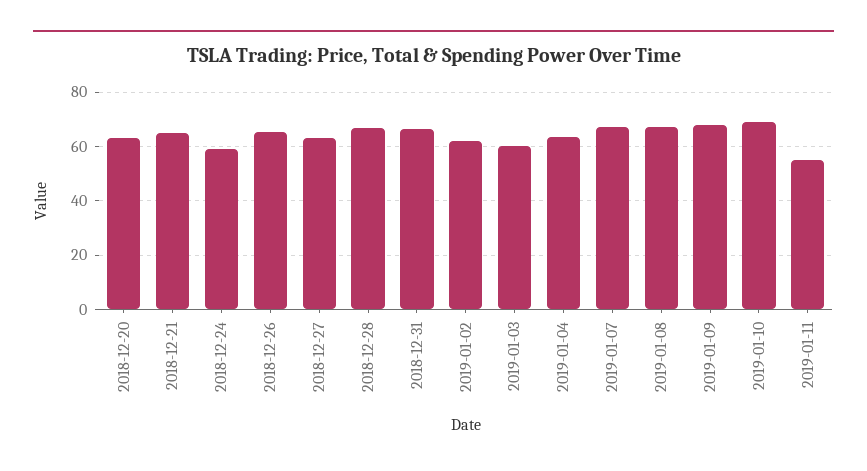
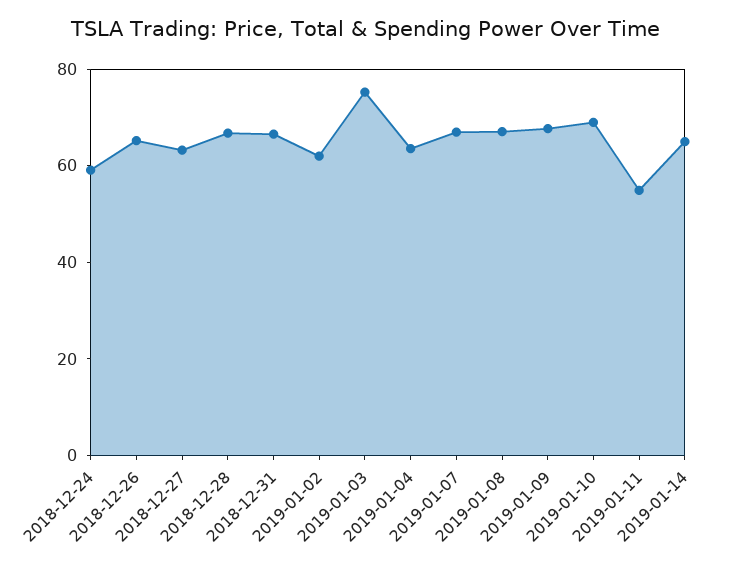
2018-12-20: 62.5 -> none
2018-12-21: 65 -> none
2019-01-03: 60 -> 75
2019-01-14: none -> 65

